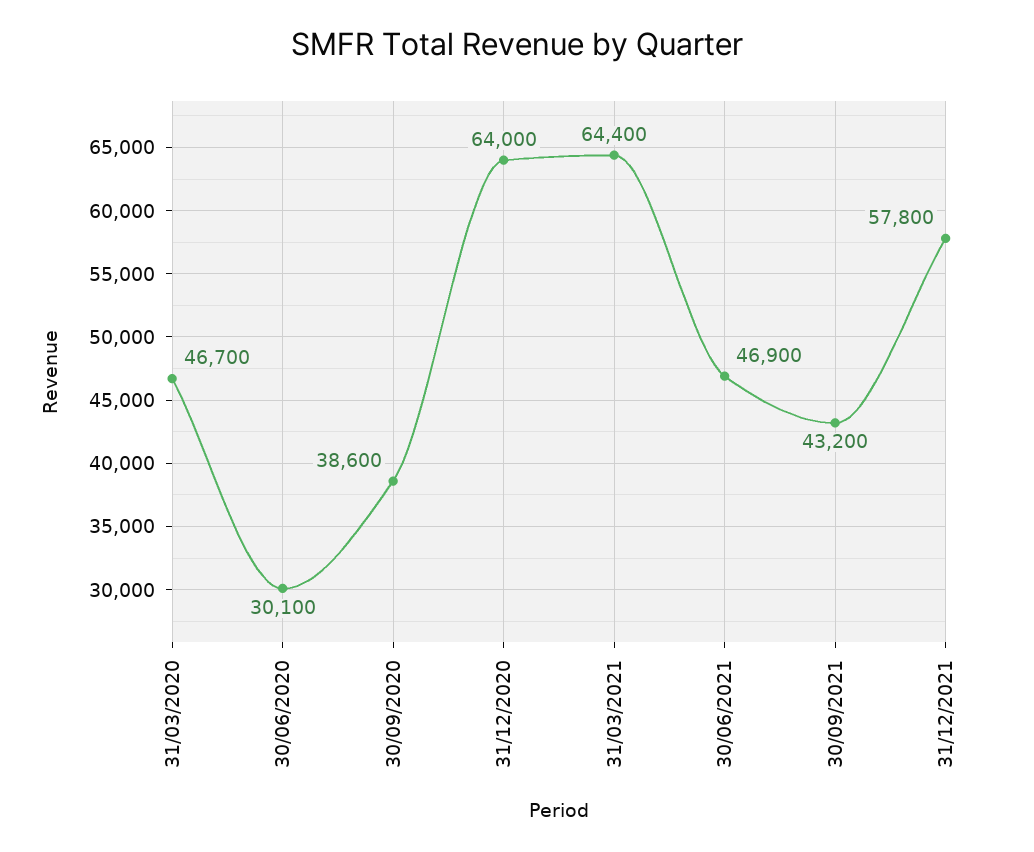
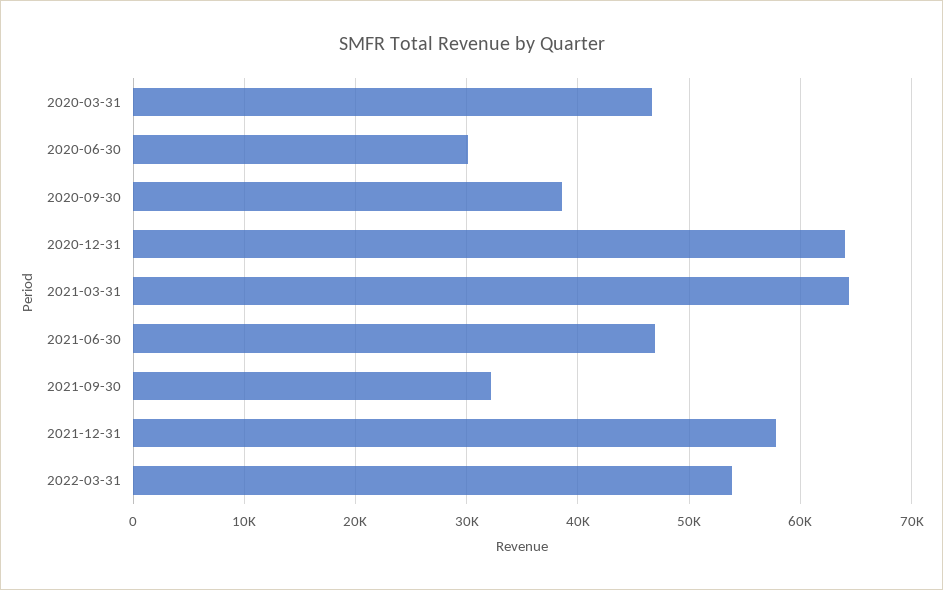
30/09/2021: 43200 -> 32000
2022-03-31: none -> 54000

